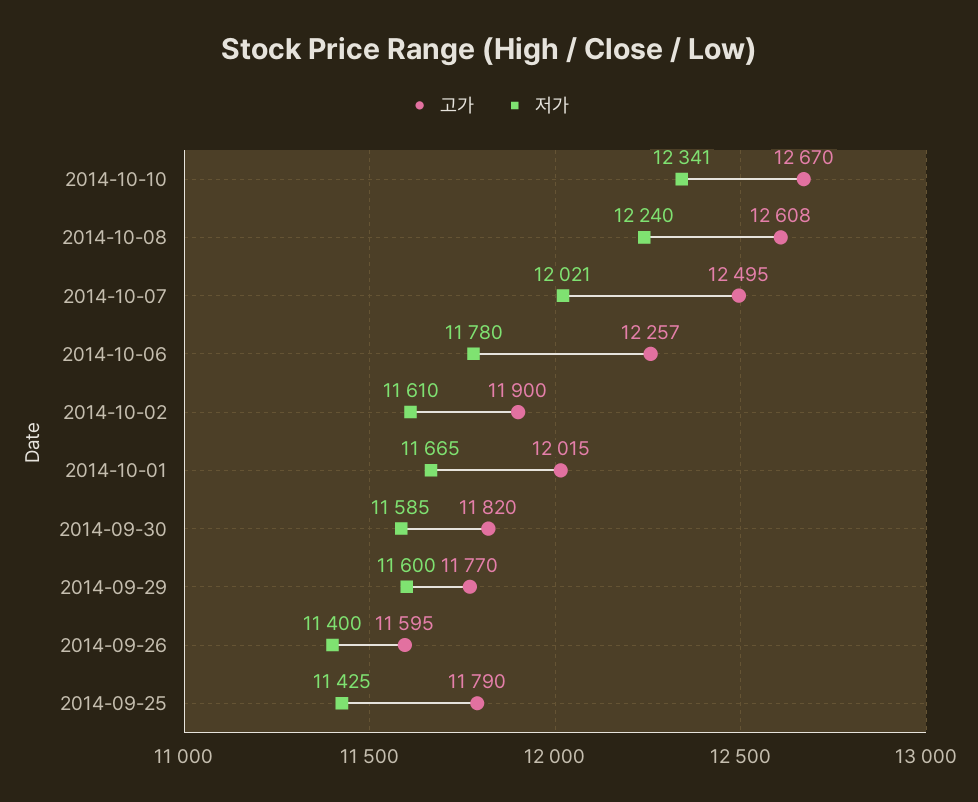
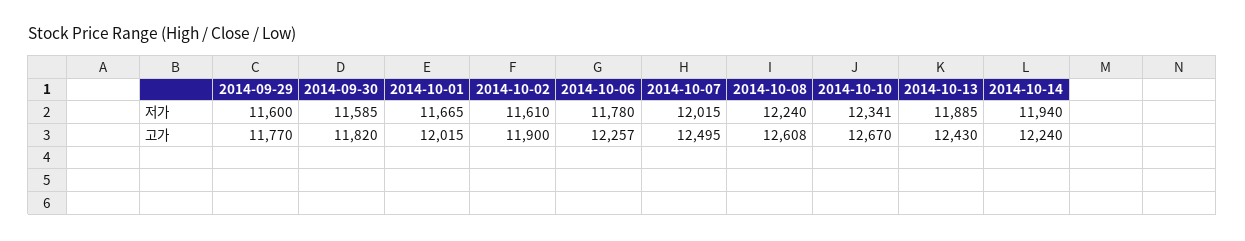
저가, 2014-10-07: 12021 -> 12015
고가, 2014-09-26: 11595 -> none
저가, 2014-09-26: 11400 -> none
고가, 2014-09-25: 11790 -> none
저가, 2014-09-25: 11425 -> none
저가, 2014-10-13: none -> 11885
저가, 2014-10-14: none -> 11940
고가, 2014-10-13: none -> 12430
고가, 2014-10-14: none -> 12240

